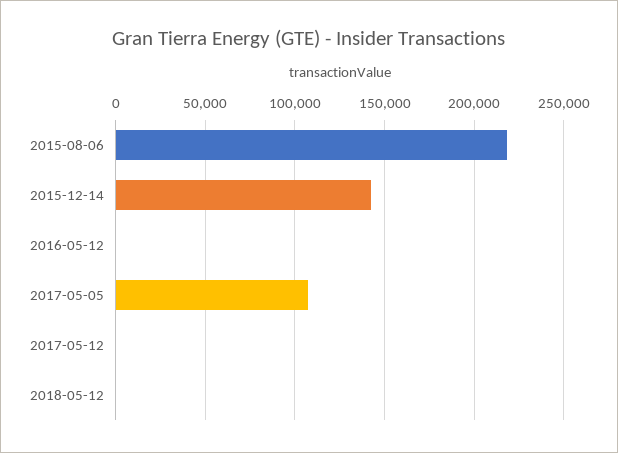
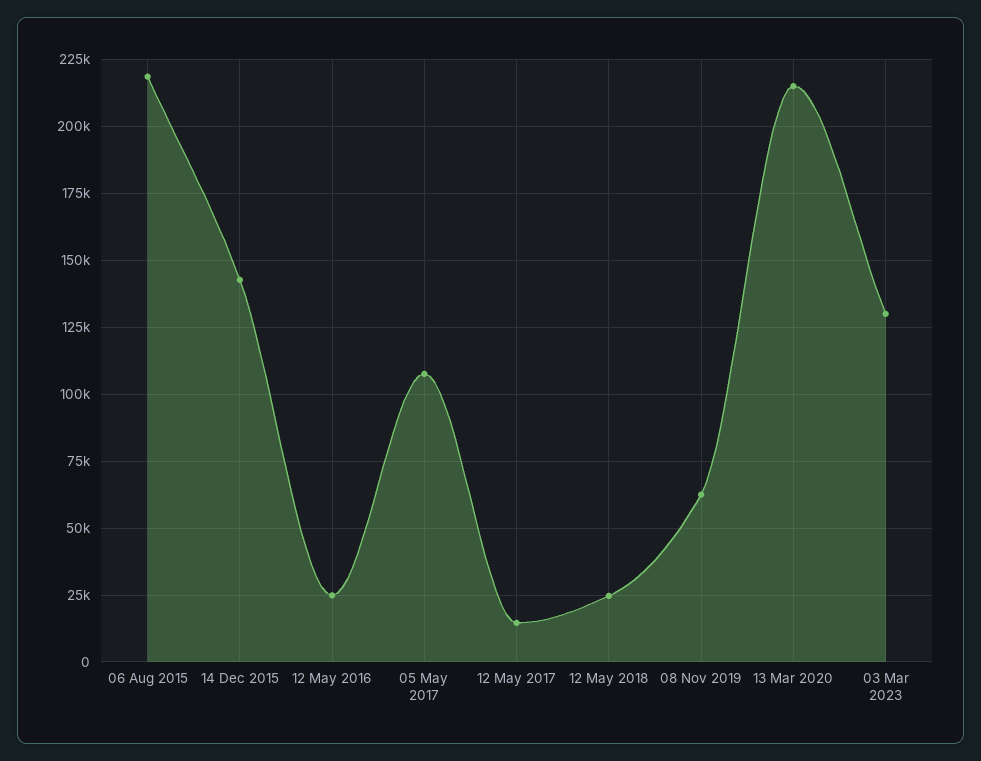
2016-05-12: 0 -> 25000
2017-05-12: 0 -> 15000
2018-05-12: 0 -> 25000
08 Nov 2019: none -> 62500
13 Mar 2020: none -> 215000
03 Mar 2023: none -> 130000

